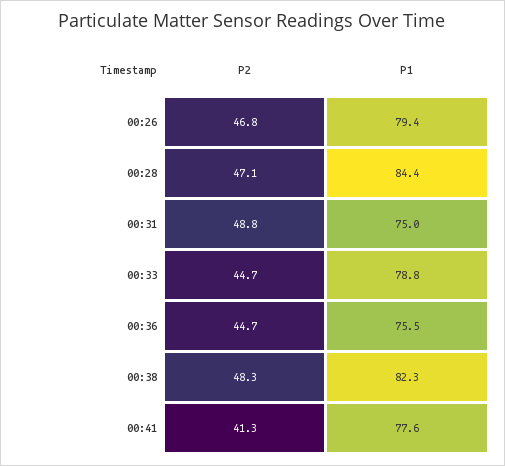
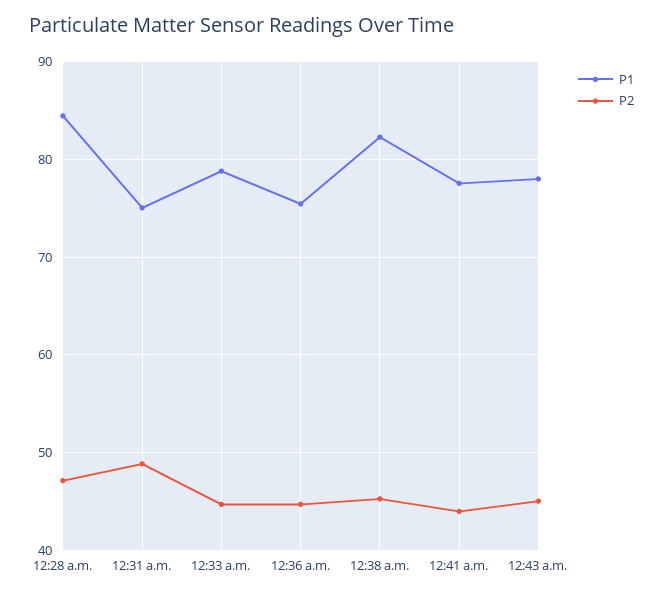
P2, 00:26: 46.8 -> none
P1, 00:26: 79.4 -> none
P2, 00:38: 48.3 -> 45
P2, 00:41: 41.3 -> 44
P1, 12:43 a.m.: none -> 78
P2, 12:43 a.m.: none -> 45

